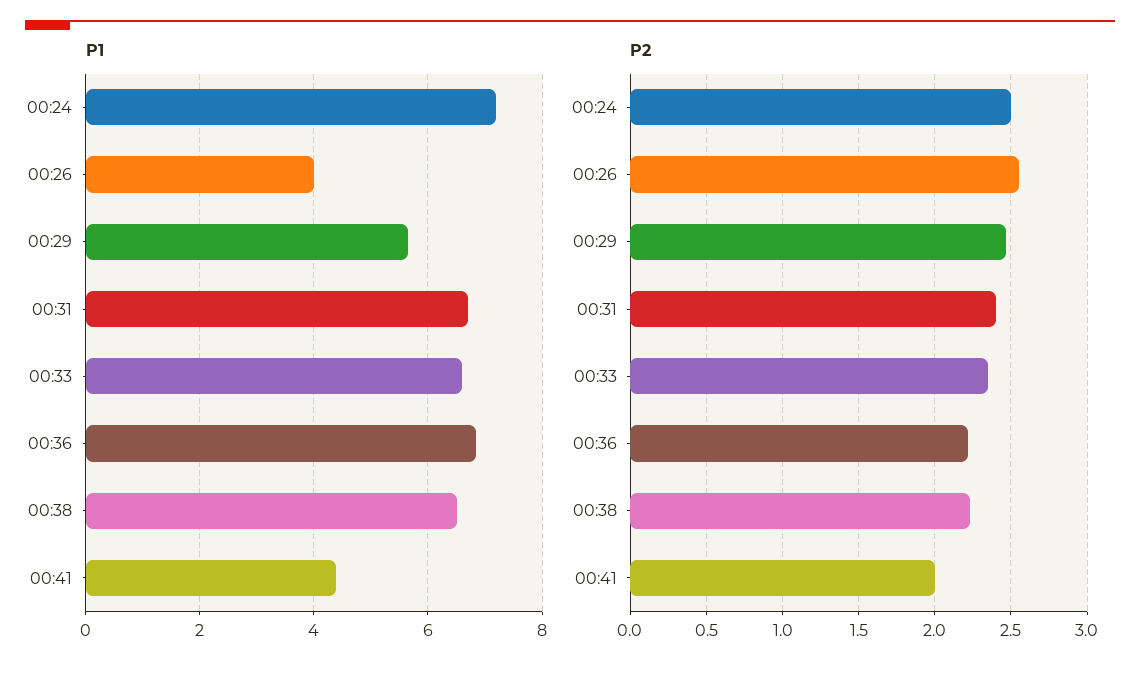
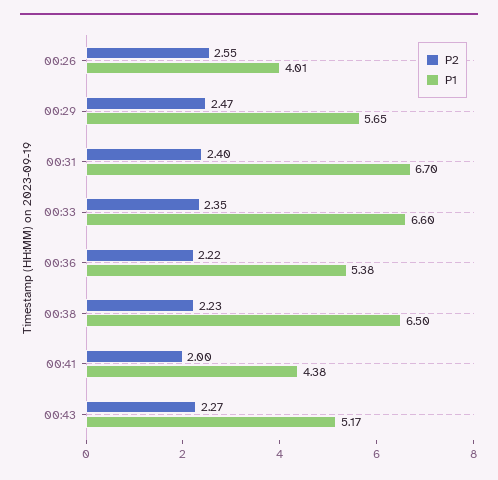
P1, 00:24: 7.2 -> none
P1, 00:36: 6.8 -> 5.38
P2, 00:24: 2.5 -> none
P2, 00:43: none -> 2.27
P1, 00:43: none -> 5.17

